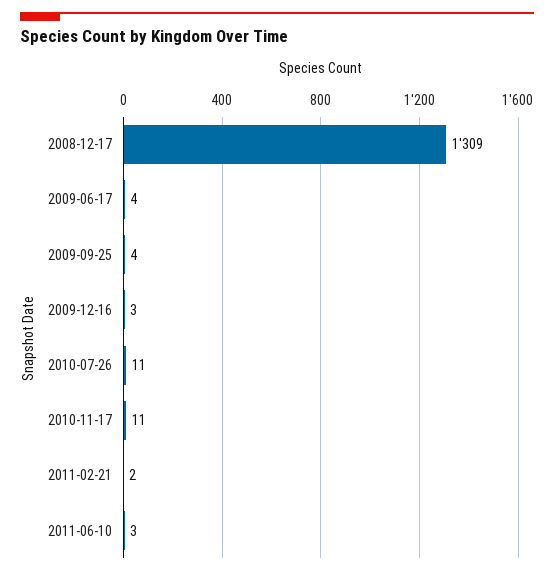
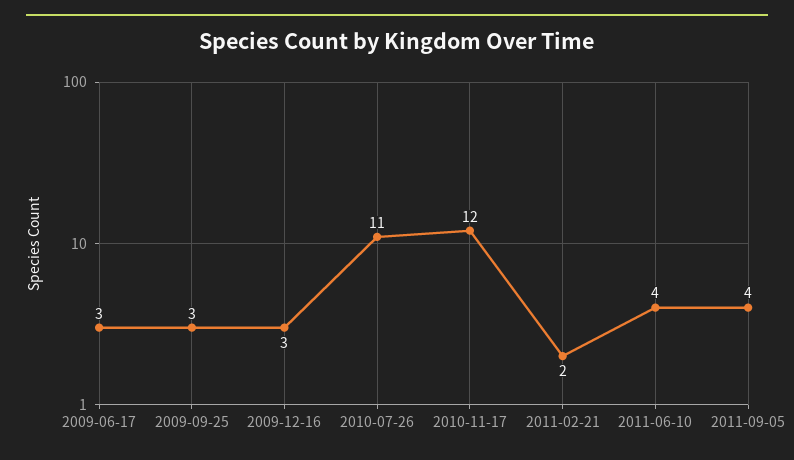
2008-12-17: 1309 -> none
2009-06-17: 4 -> 3
2009-09-25: 4 -> 3
2010-11-17: 11 -> 12
2011-06-10: 3 -> 4
2011-09-05: none -> 4

